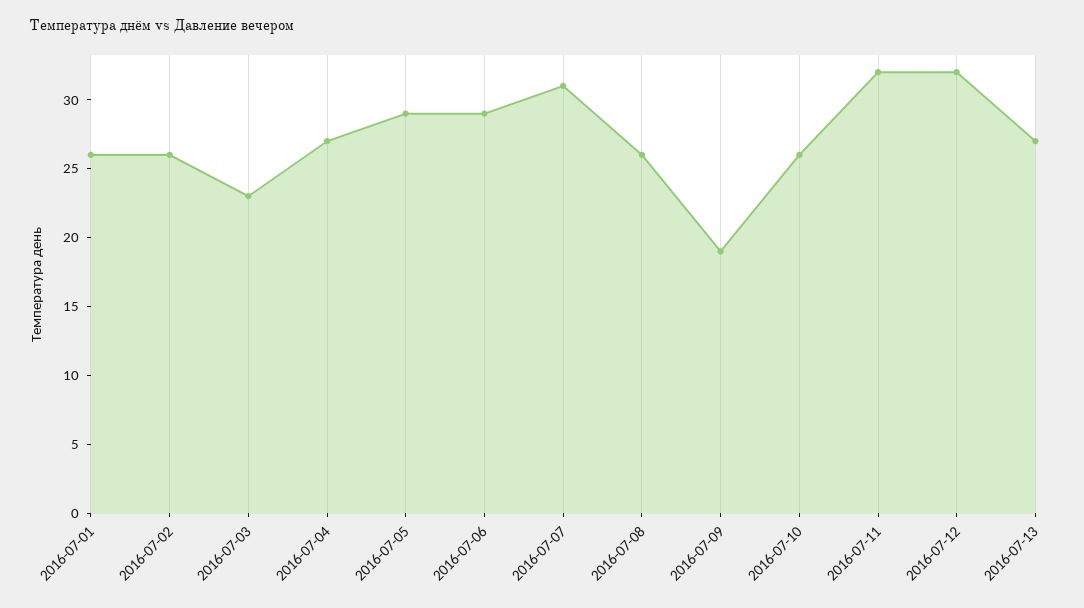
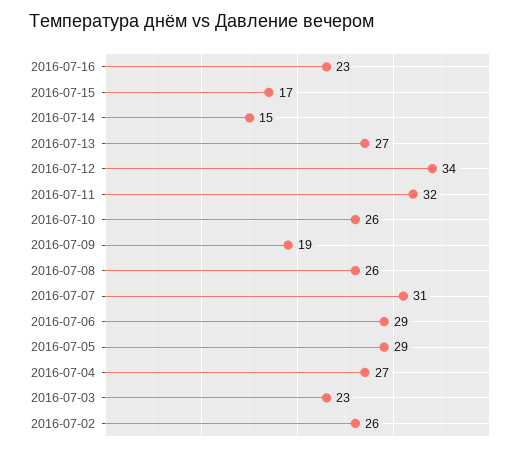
2016-07-01: 26 -> none
2016-07-12: 32 -> 34
2016-07-16: none -> 23
2016-07-15: none -> 17
2016-07-14: none -> 15

